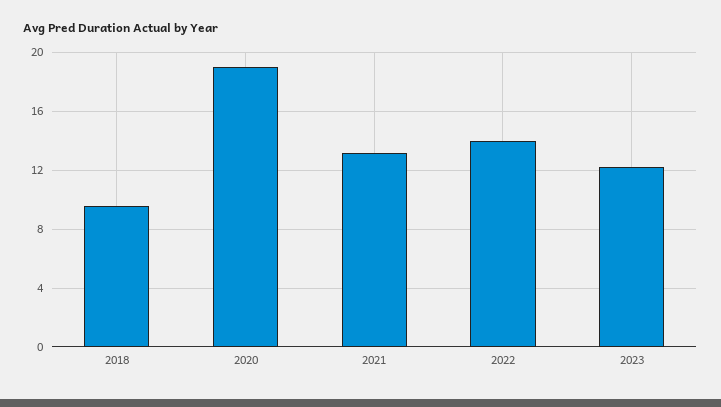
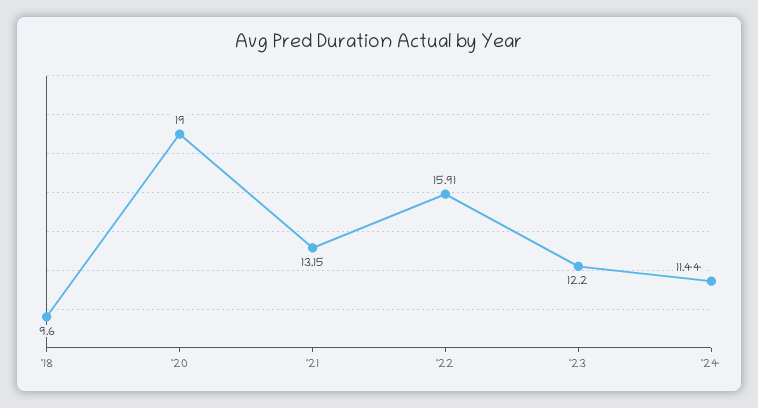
2022: 14 -> 15.91
'24: none -> 11.44

